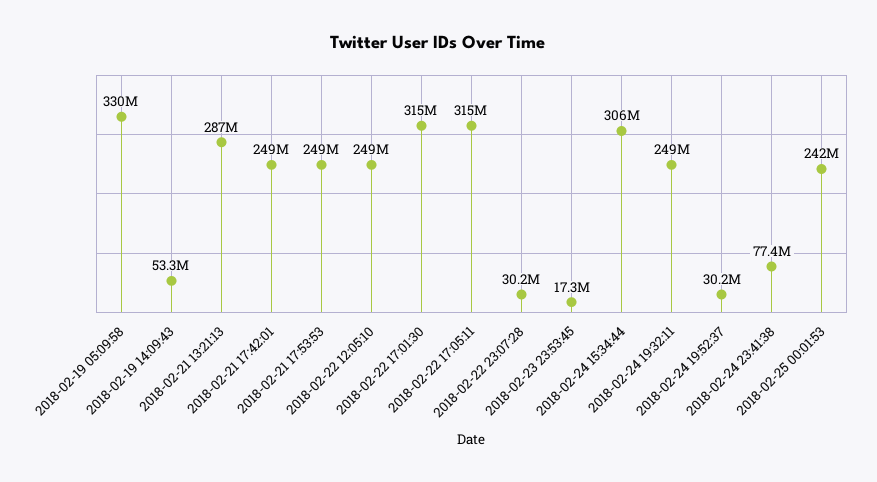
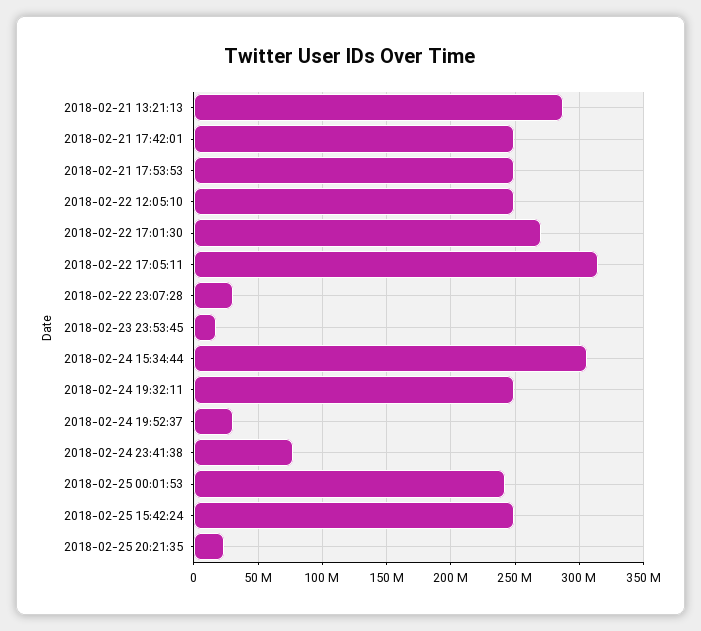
2018-02-19 05:09:58: 330000000 -> none
2018-02-19 14:09:43: 53300000 -> none
2018-02-22 17:01:30: 315000000 -> 270000000
2018-02-25 15:42:24: none -> 250000000
2018-02-25 20:21:35: none -> 25000000

